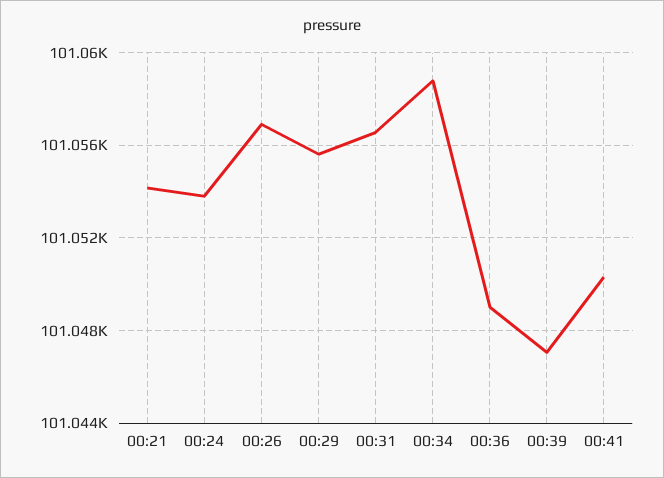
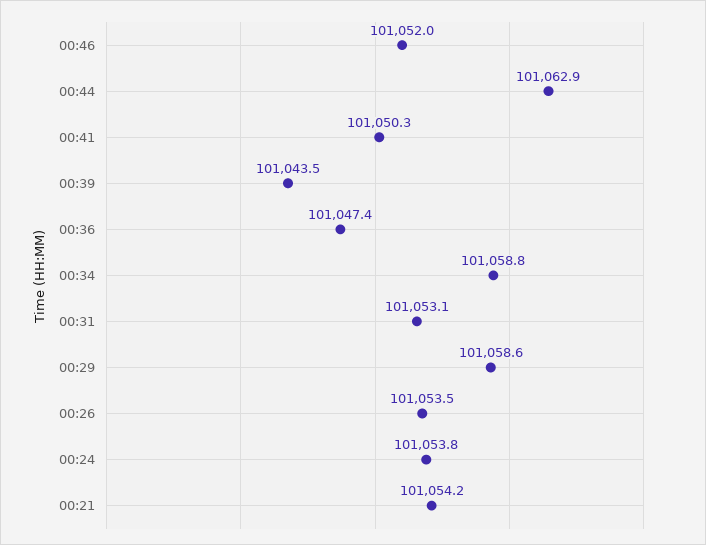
00:26: 101057 -> 101053.5
00:29: 101055.5 -> 101058.6
00:31: 101056.5 -> 101053.1
00:36: 101049 -> 101047.4
00:39: 101047 -> 101043.5
00:46: none -> 101052
00:44: none -> 101062.9

